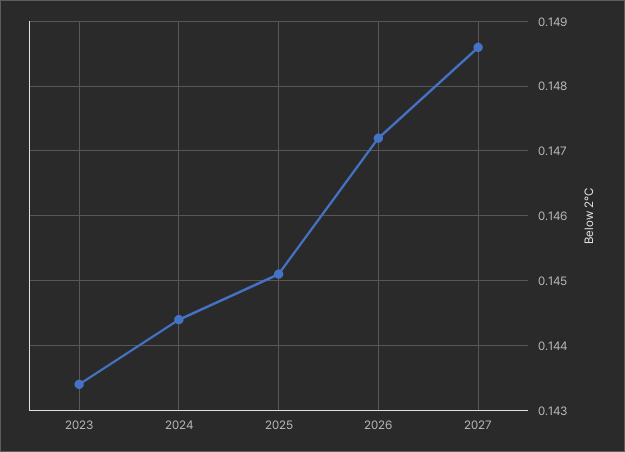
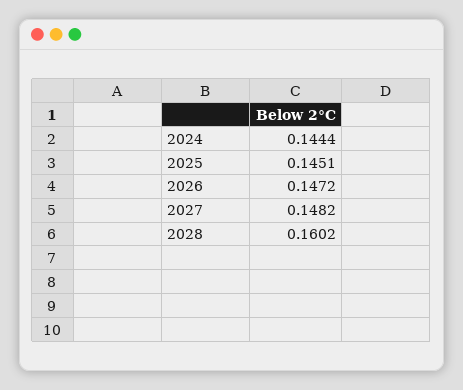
2023: 0.1434 -> none
2027: 0.1486 -> 0.1482
2028: none -> 0.1602

